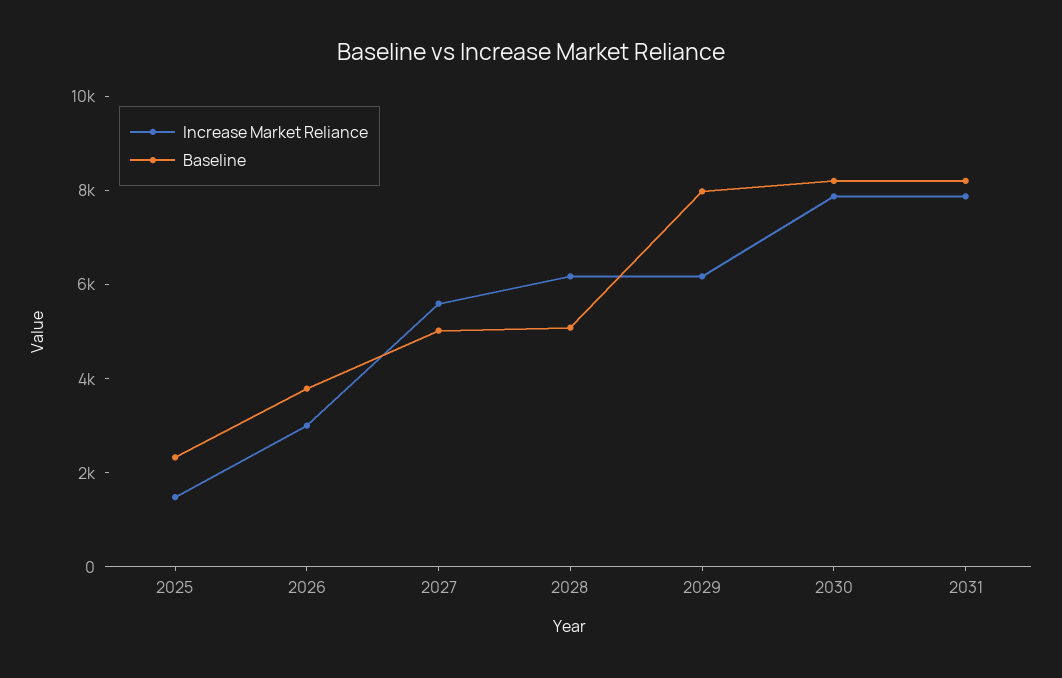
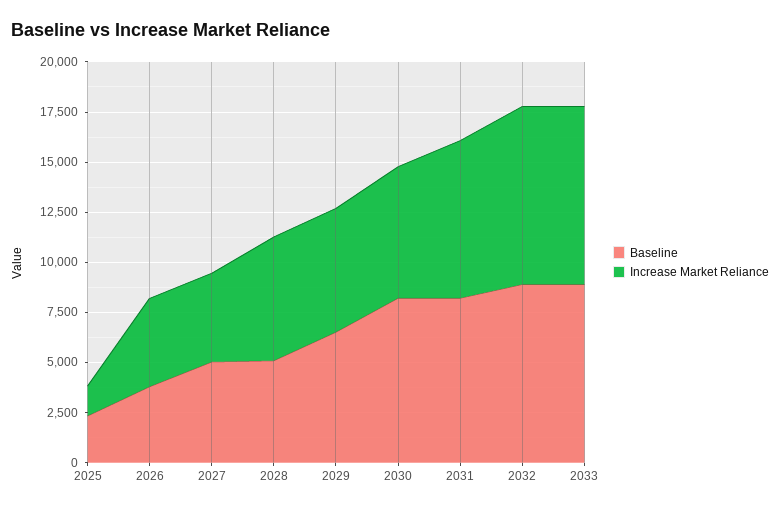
Increase Market Reliance, 2026: 3000 -> 4500
Increase Market Reliance, 2027: 5500 -> 4500
Baseline, 2029: 8000 -> 6500
Increase Market Reliance, 2030: 8000 -> 6500
Baseline, 2032: none -> 9000
Increase Market Reliance, 2032: none -> 9000
Baseline, 2033: none -> 9000
Increase Market Reliance, 2033: none -> 9000

